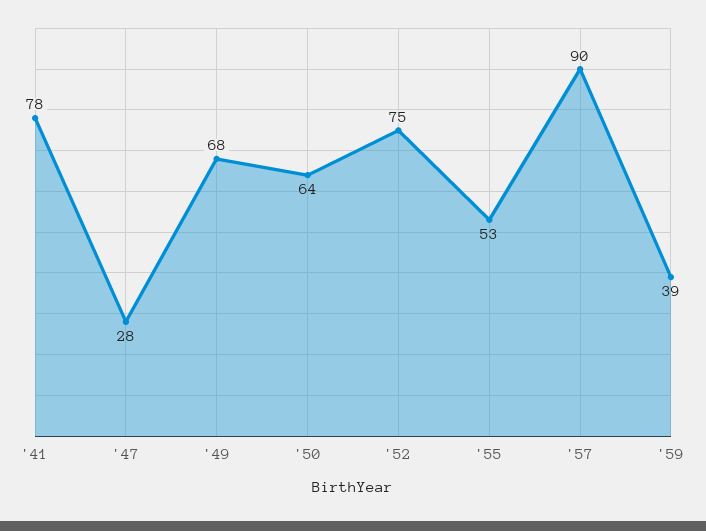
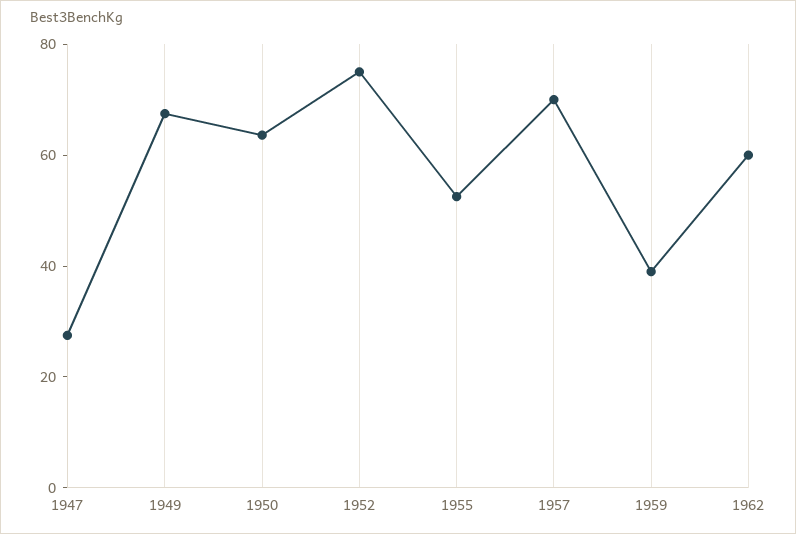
'41: 78 -> none
'57: 90 -> 70
1962: none -> 60

